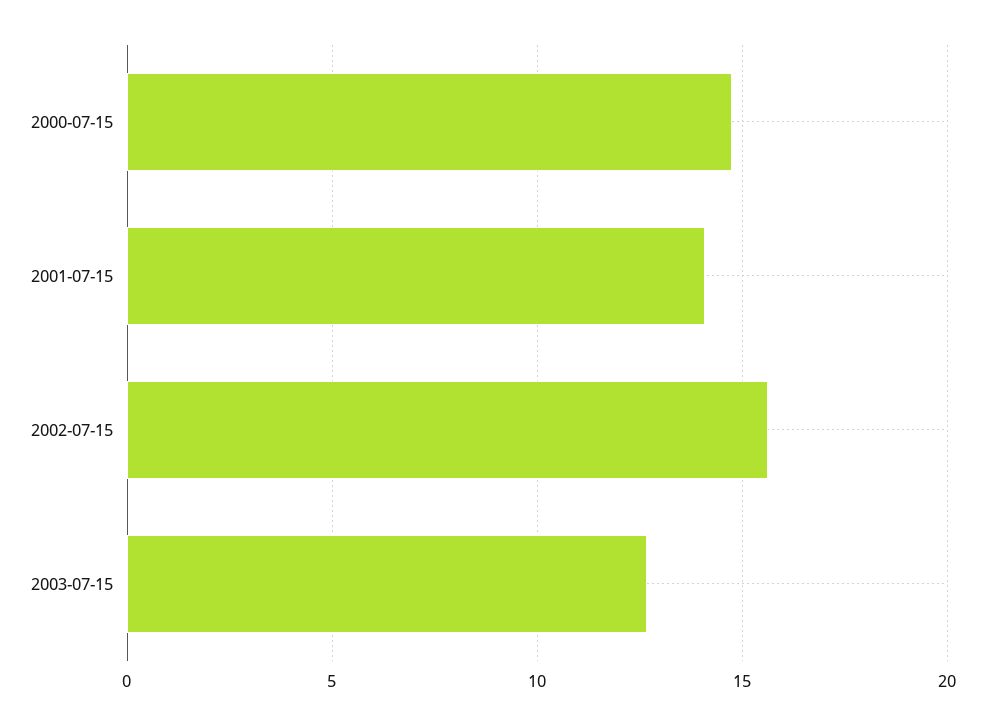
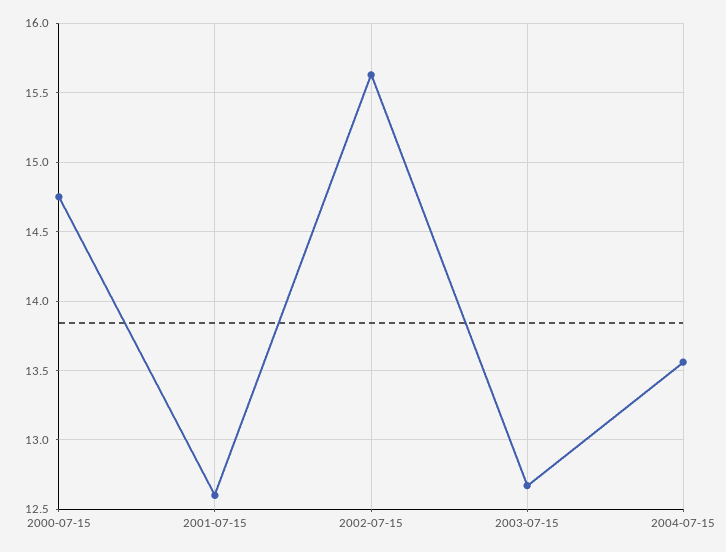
2001-07-15: 14 -> 12.6
2004-07-15: none -> 13.55

